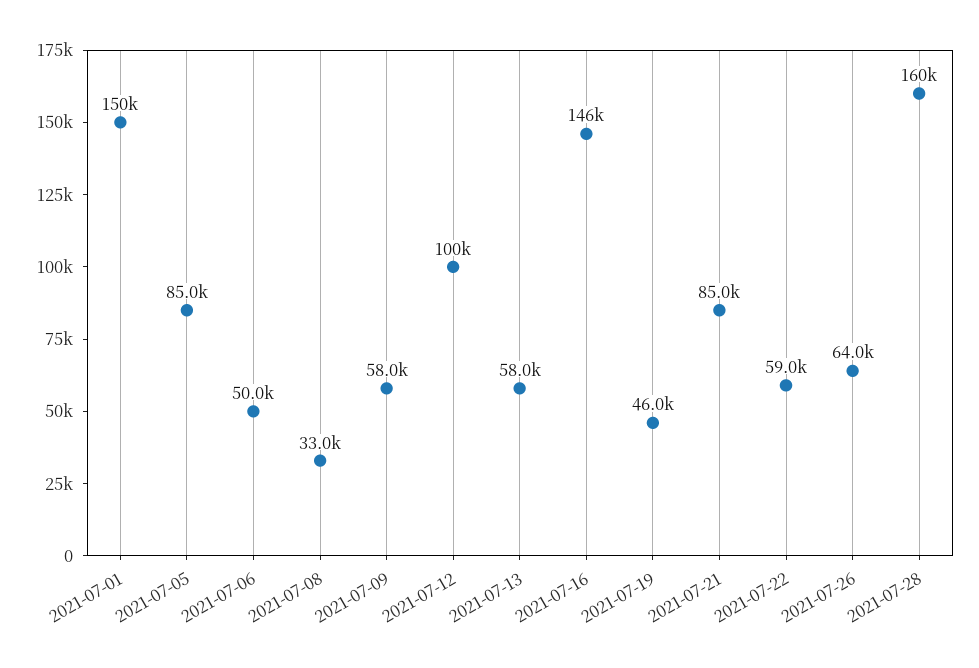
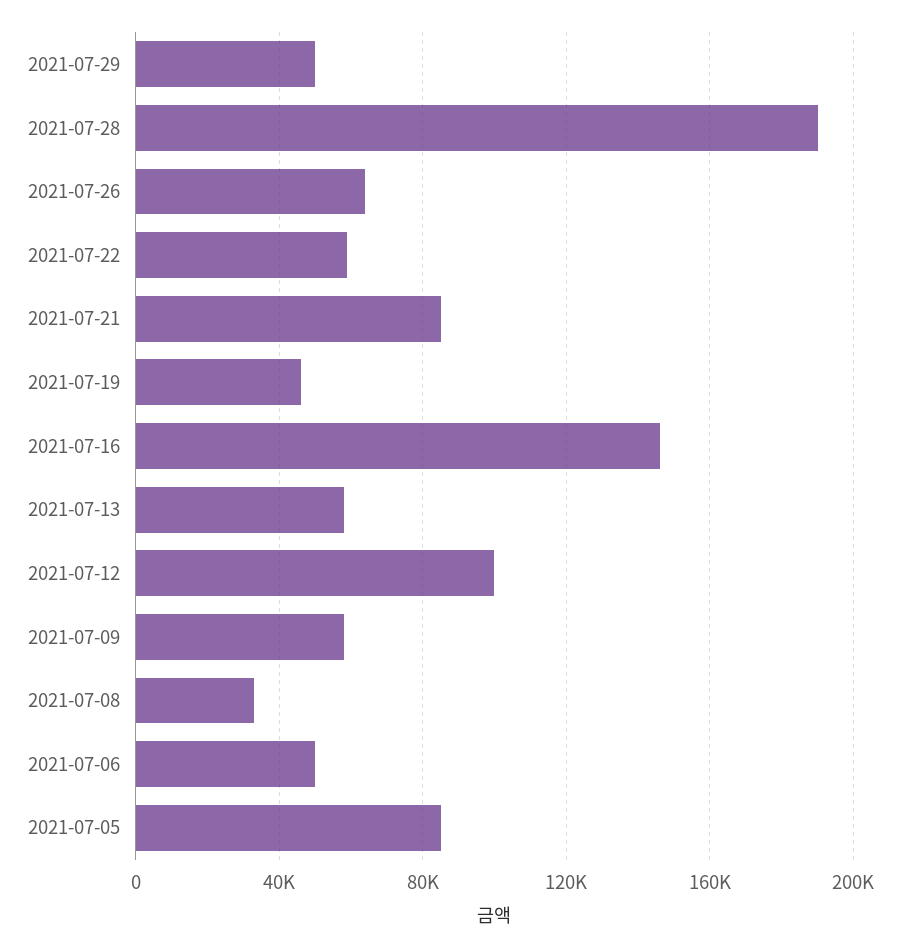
2021-07-01: 150000 -> none
2021-07-28: 160000 -> 190000
2021-07-29: none -> 50000

